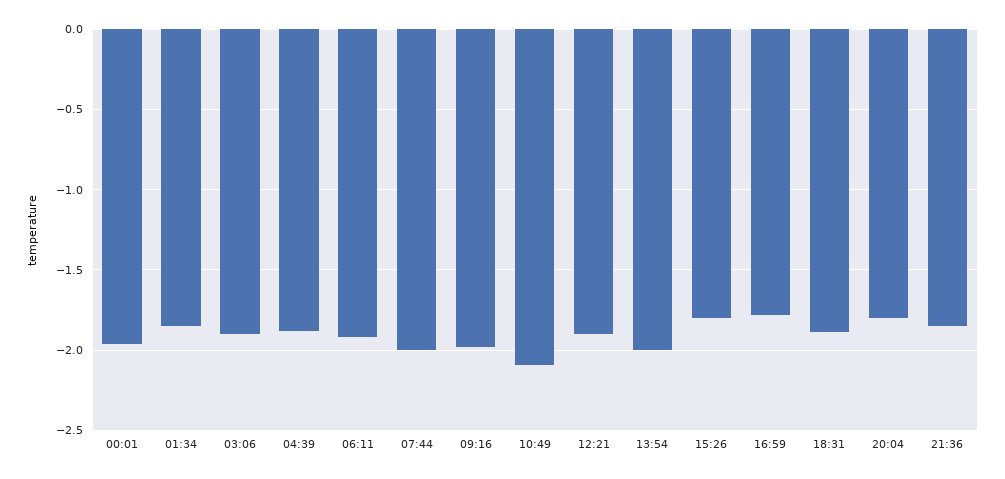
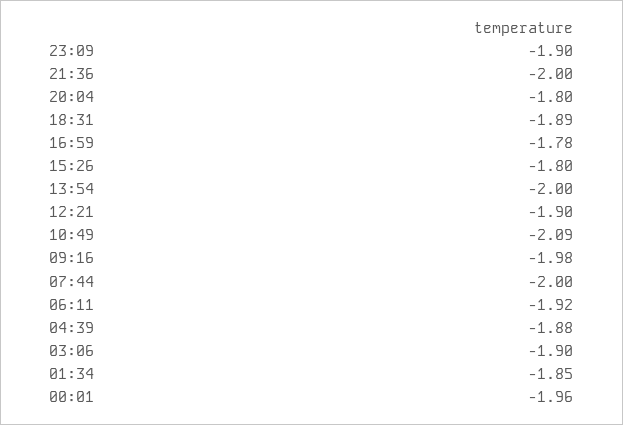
21:36: -1.85 -> -2
23:09: none -> -1.9

